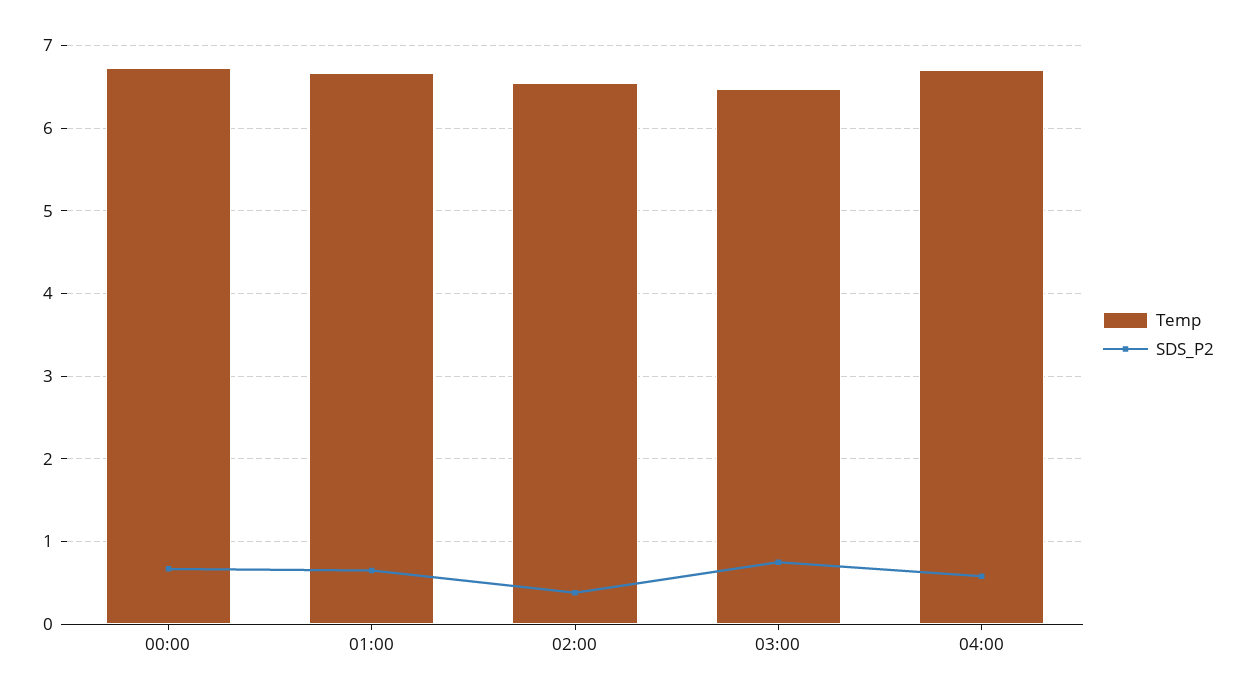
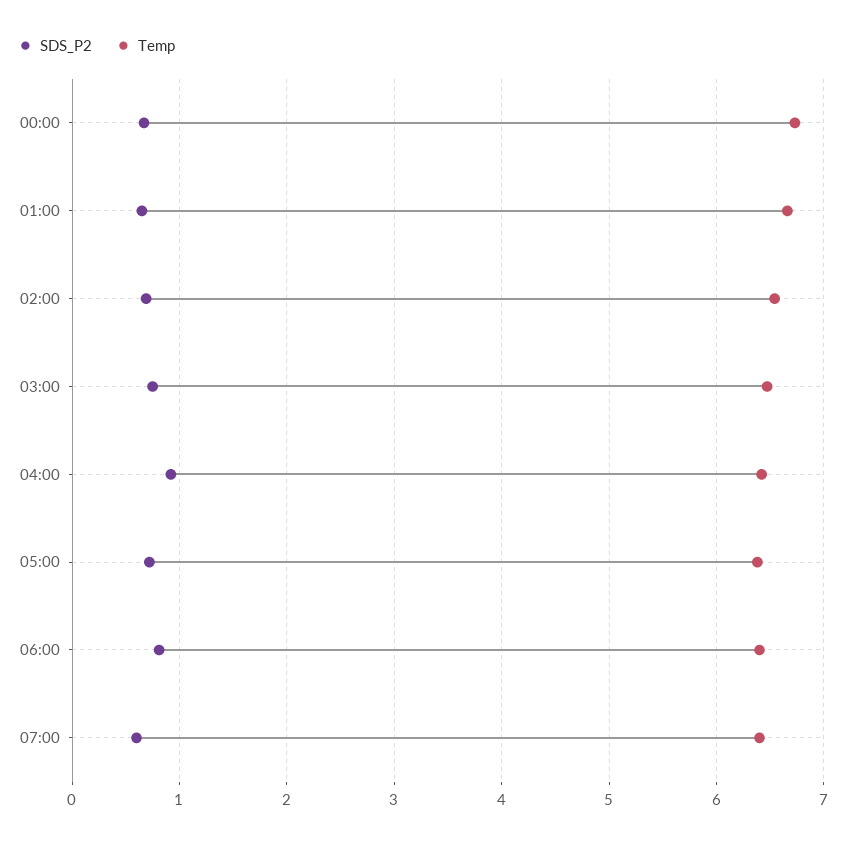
SDS_P2, 02:00: 0.4 -> 0.7
Temp, 04:00: 6.7 -> 6.4
SDS_P2, 04:00: 0.6 -> 0.9
SDS_P2, 05:00: none -> 0.7
Temp, 05:00: none -> 6.4
SDS_P2, 06:00: none -> 0.8
Temp, 06:00: none -> 6.4
SDS_P2, 07:00: none -> 0.6
Temp, 07:00: none -> 6.4

